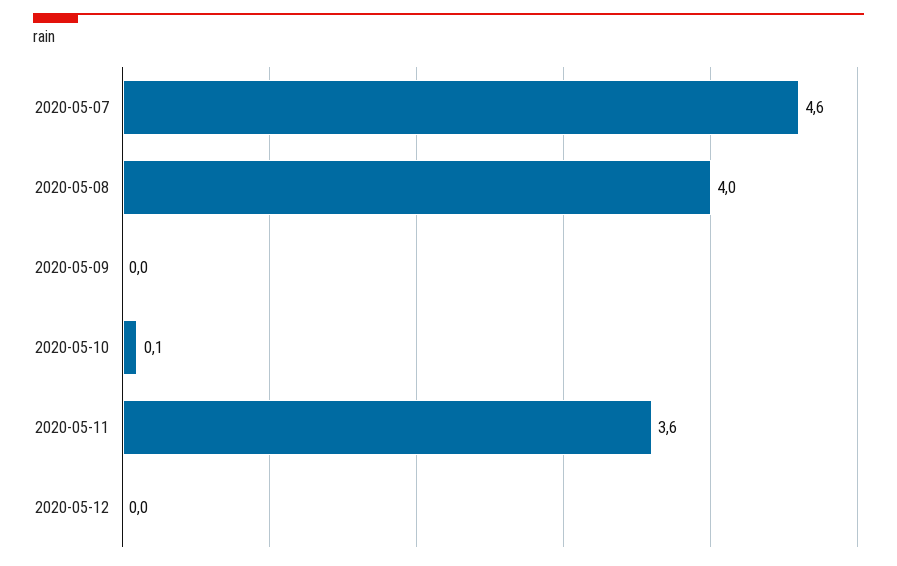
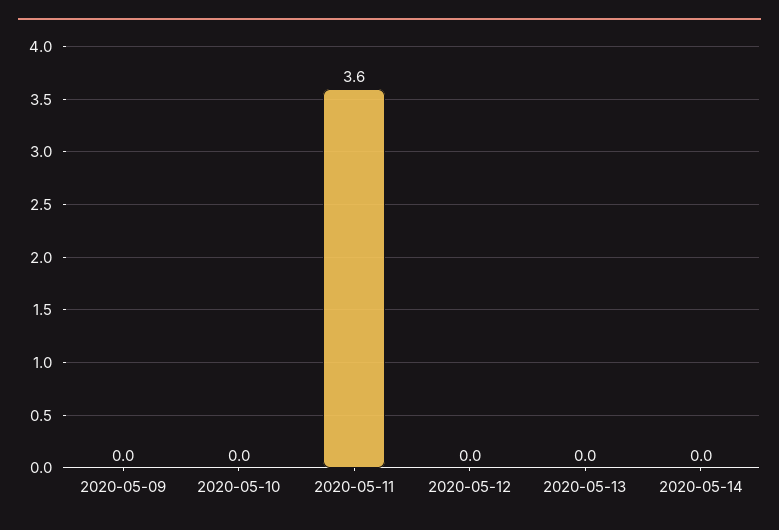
2020-05-07: 4.6 -> none
2020-05-08: 4 -> none
2020-05-10: 0.1 -> 0
2020-05-13: none -> 0
2020-05-14: none -> 0

